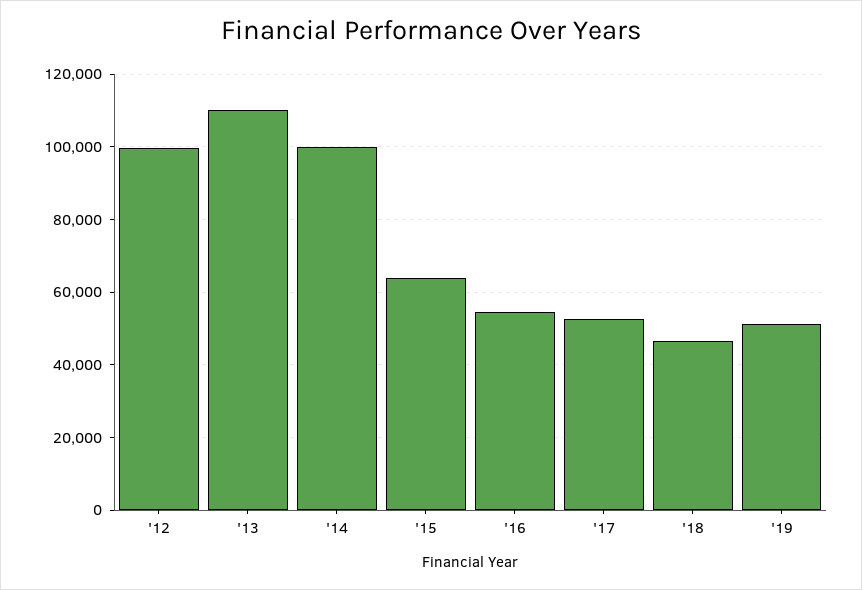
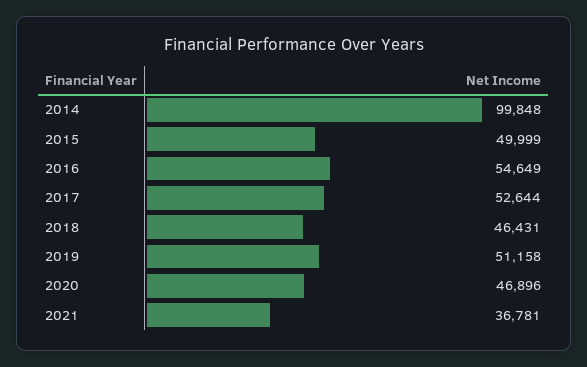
'12: 100000 -> none
'13: 110000 -> none
'15: 64000 -> 49999
2020: none -> 46896
2021: none -> 36781

